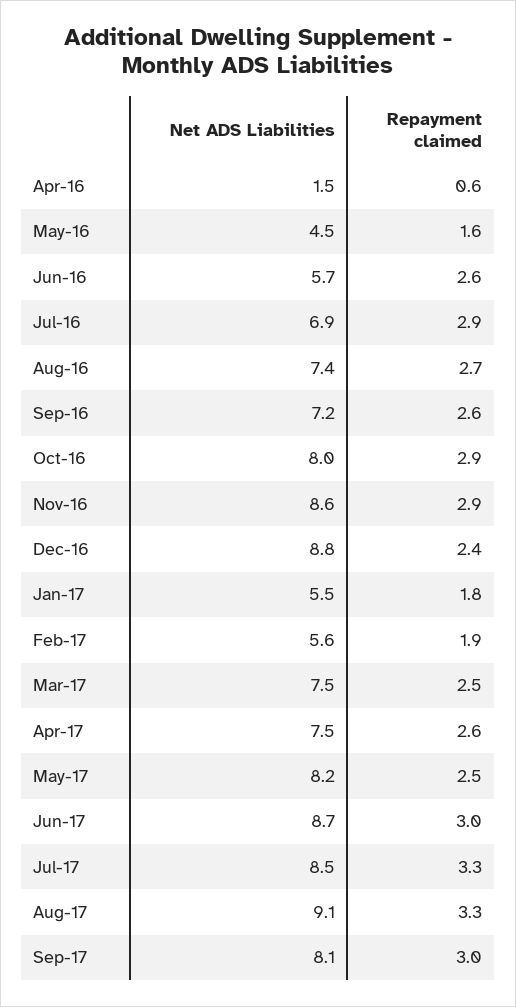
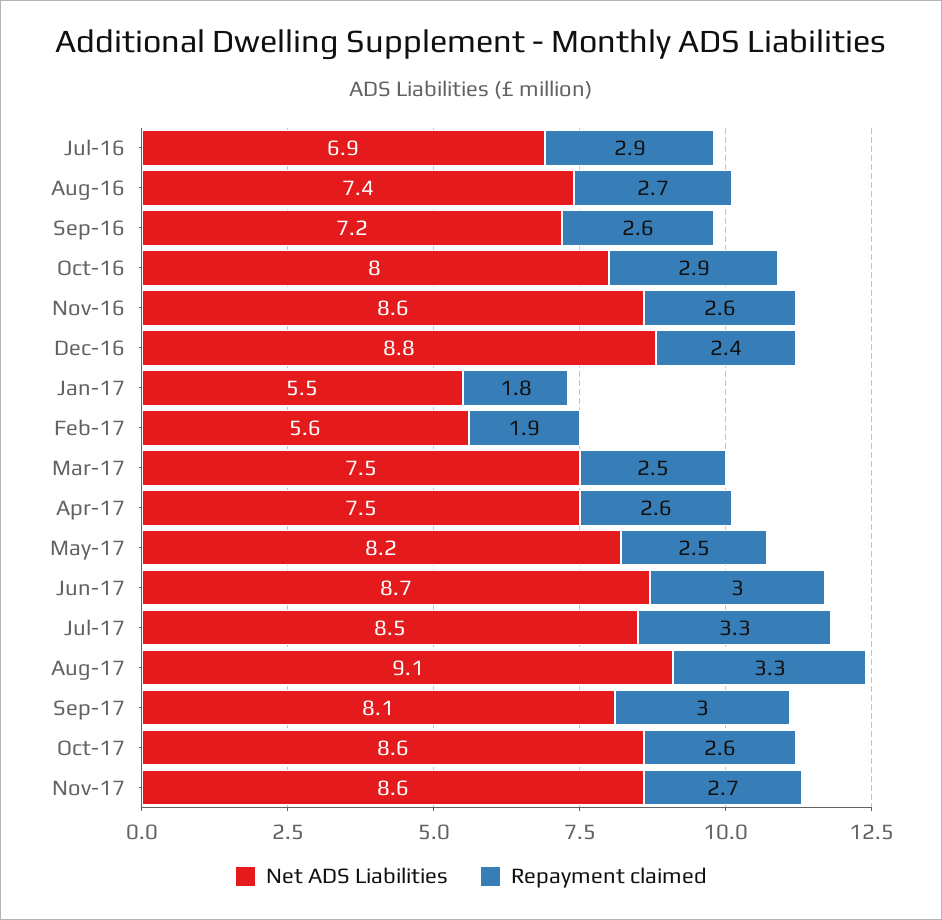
Net ADS Liabilities, Apr-16: 1.5 -> none
Repayment claimed, Apr-16: 0.6 -> none
Net ADS Liabilities, May-16: 4.5 -> none
Repayment claimed, May-16: 1.6 -> none
Net ADS Liabilities, Jun-16: 5.7 -> none
Repayment claimed, Jun-16: 2.6 -> none
Repayment claimed, Nov-16: 2.9 -> 2.6
Net ADS Liabilities, Oct-17: none -> 8.6
Repayment claimed, Oct-17: none -> 2.6
Net ADS Liabilities, Nov-17: none -> 8.6
Repayment claimed, Nov-17: none -> 2.7

